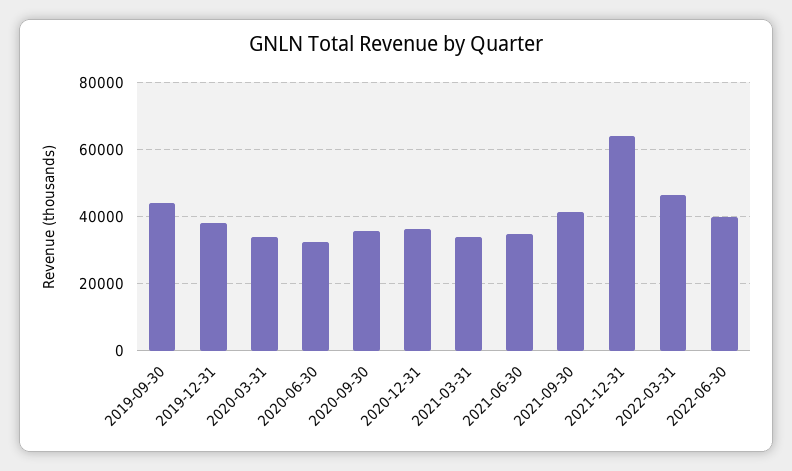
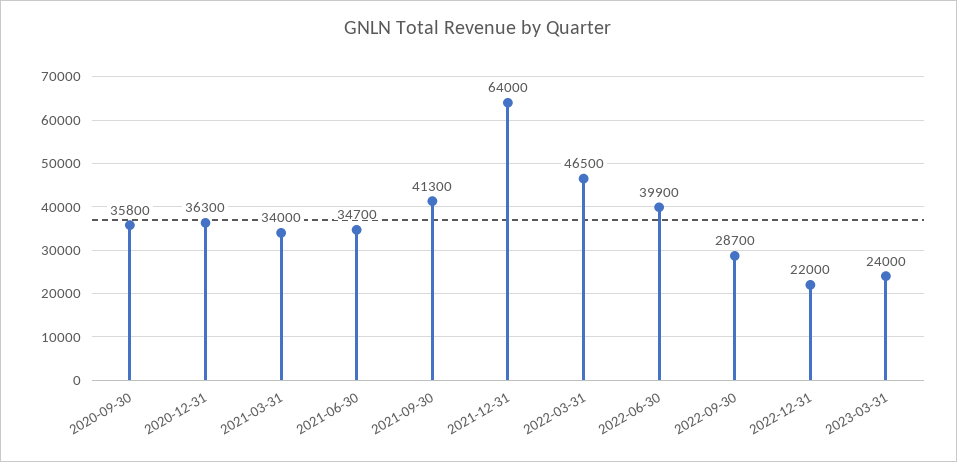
2019-09-30: 44000 -> none
2019-12-31: 38000 -> none
2020-03-31: 34000 -> none
2020-06-30: 32000 -> none
2022-09-30: none -> 28700
2022-12-31: none -> 22000
2023-03-31: none -> 24000

